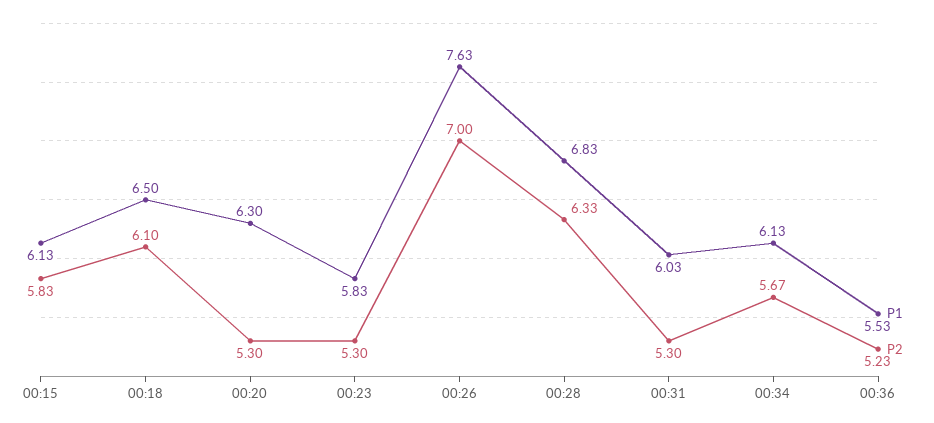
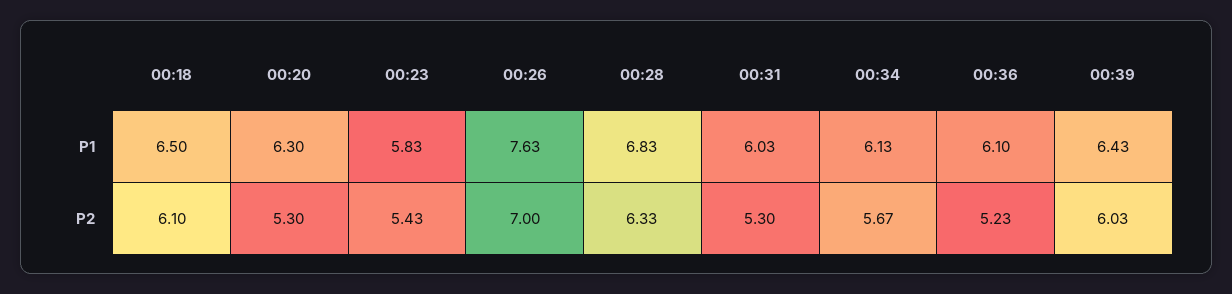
P1, 00:15: 6.13 -> none
P2, 00:15: 5.83 -> none
P2, 00:23: 5.3 -> 5.43
P1, 00:36: 5.53 -> 6.1
P1, 00:39: none -> 6.43
P2, 00:39: none -> 6.03

